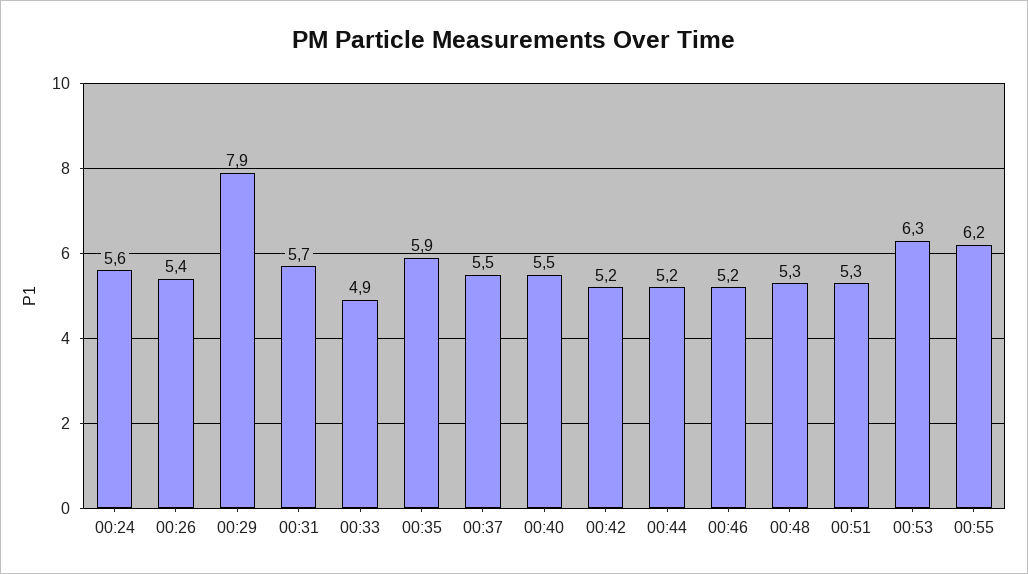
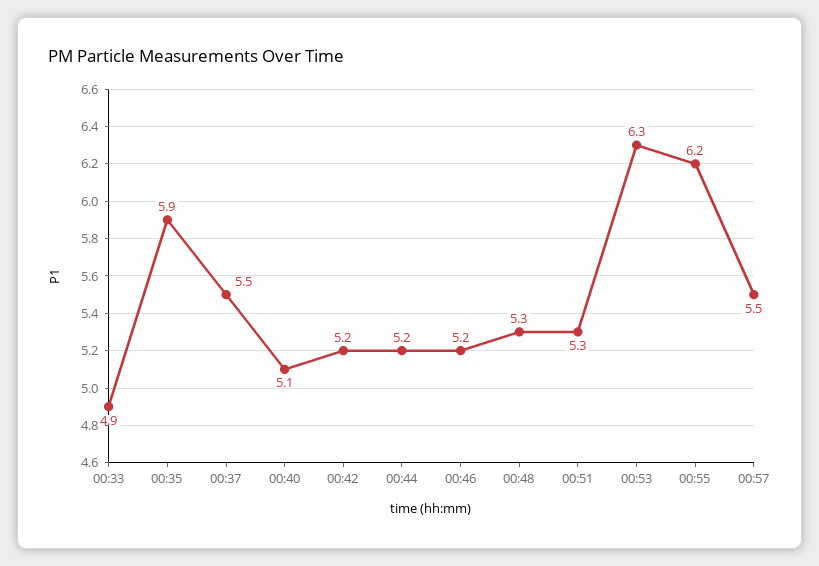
00:24: 5.6 -> none
00:26: 5.4 -> none
00:29: 7.9 -> none
00:31: 5.7 -> none
00:40: 5.5 -> 5.1
00:57: none -> 5.5

